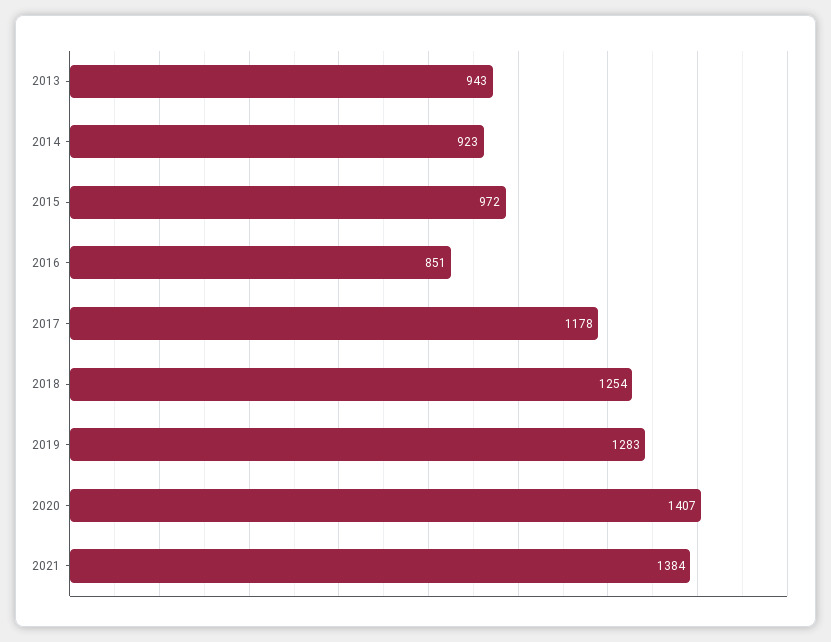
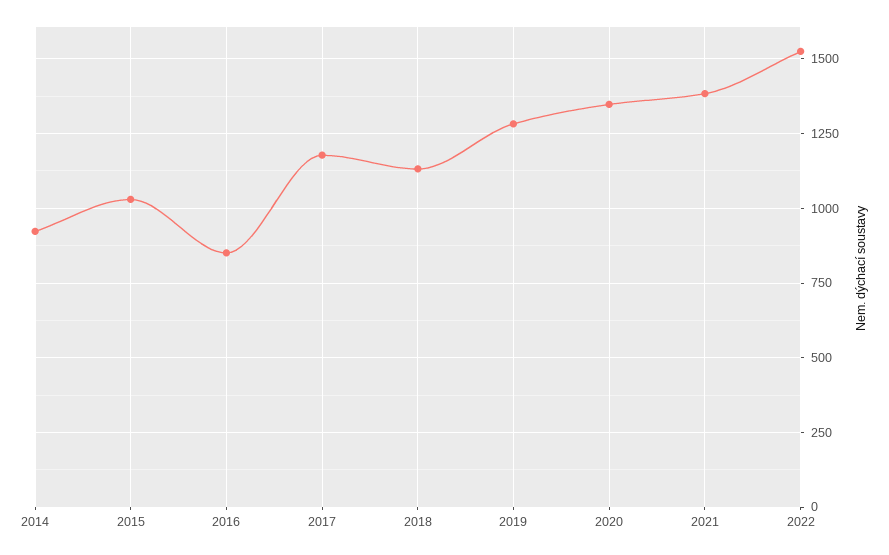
2013: 943 -> none
2015: 972 -> 1025
2018: 1254 -> 1125
2020: 1407 -> 1350
2022: none -> 1525

